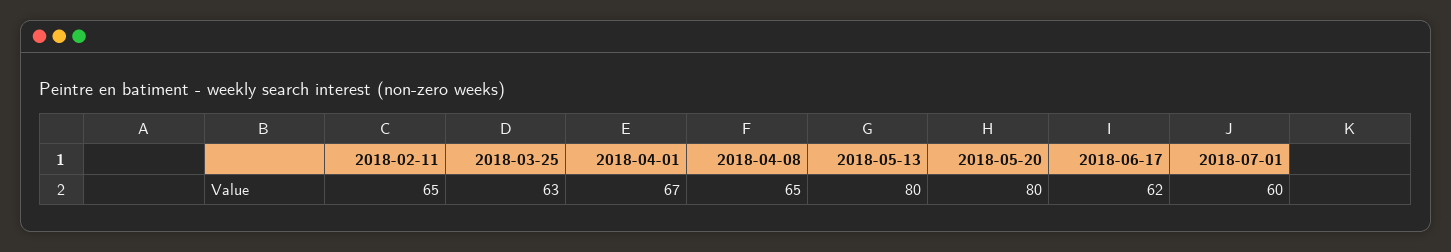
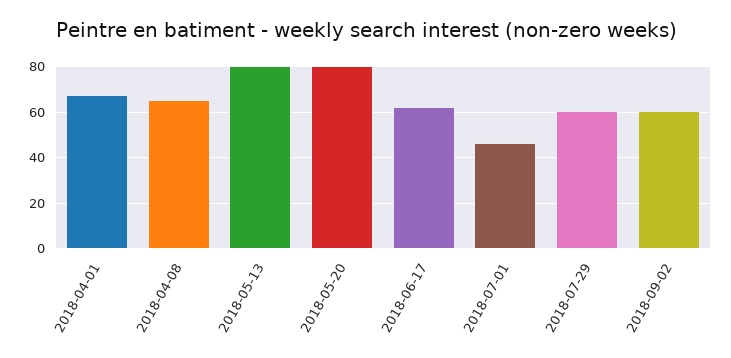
2018-02-11: 65 -> none
2018-03-25: 63 -> none
2018-07-01: 60 -> 45
2018-07-29: none -> 60
2018-09-02: none -> 60

